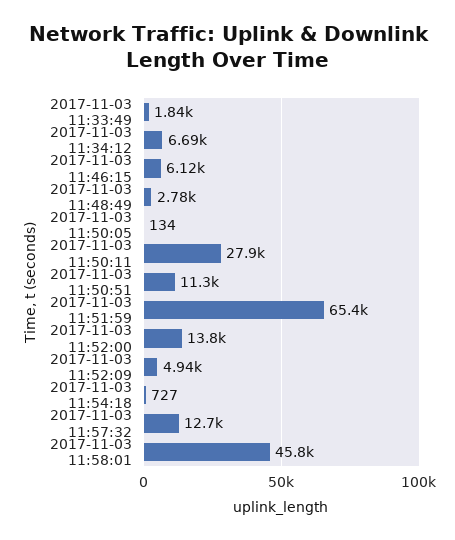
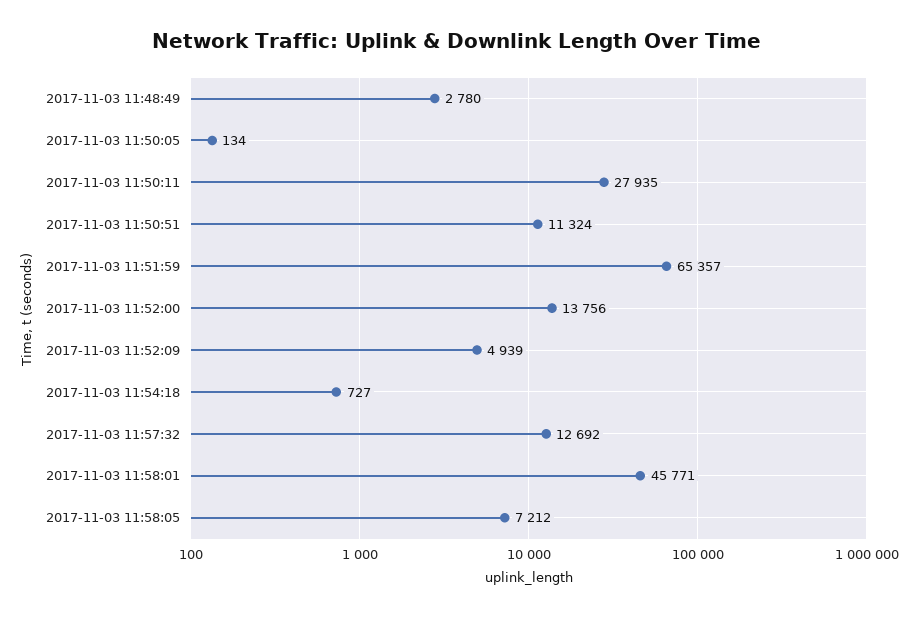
2017-11-03 11:33:49: 1840 -> none
2017-11-03 11:34:12: 6690 -> none
2017-11-03 11:46:15: 6120 -> none
2017-11-03 11:58:05: none -> 7212

